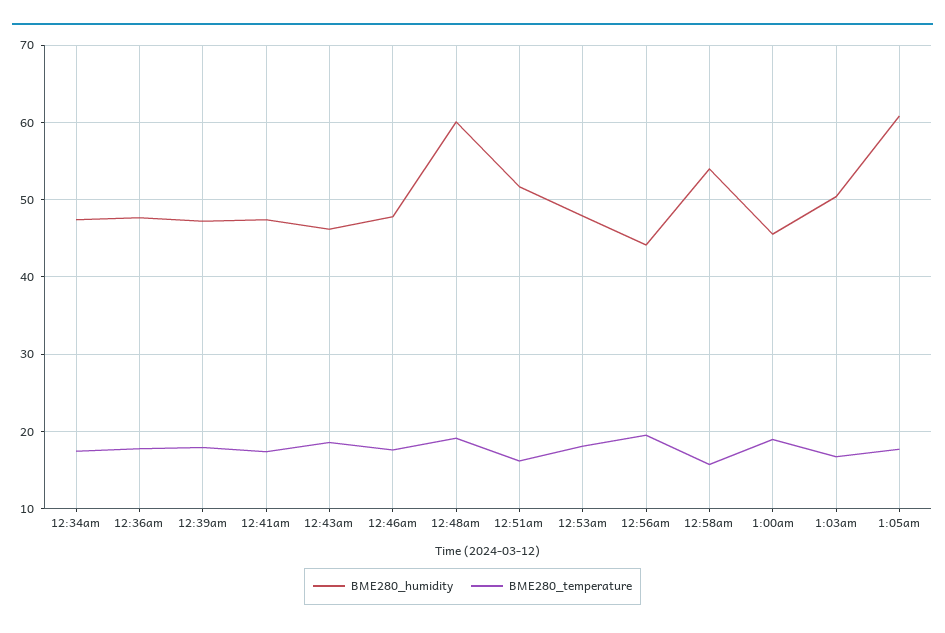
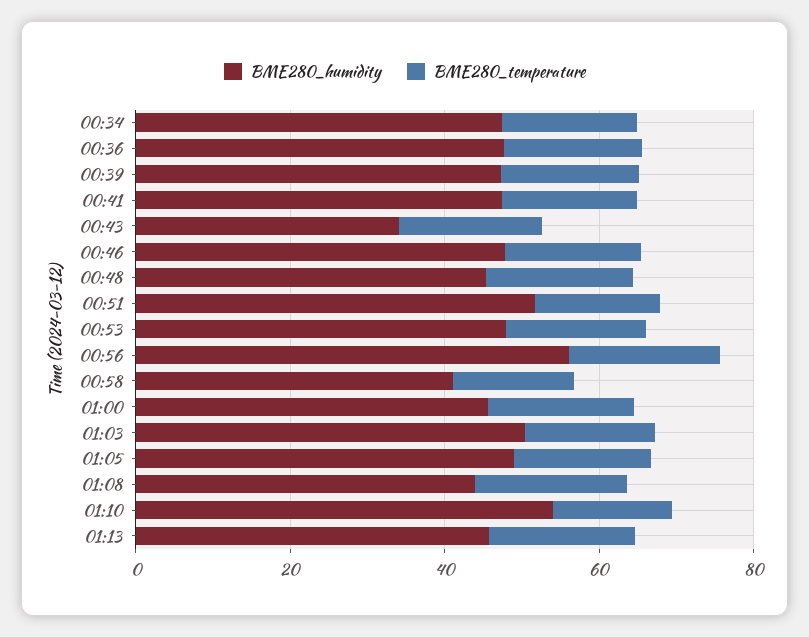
BME280_humidity, 12:43am: 46 -> 35
BME280_humidity, 12:48am: 60 -> 45
BME280_humidity, 12:56am: 44 -> 55
BME280_humidity, 12:58am: 54 -> 40
BME280_humidity, 1:05am: 61 -> 50
BME280_humidity, 01:08: none -> 45
BME280_temperature, 01:08: none -> 20
BME280_humidity, 01:10: none -> 55
BME280_temperature, 01:10: none -> 15
BME280_humidity, 01:13: none -> 45
BME280_temperature, 01:13: none -> 20

